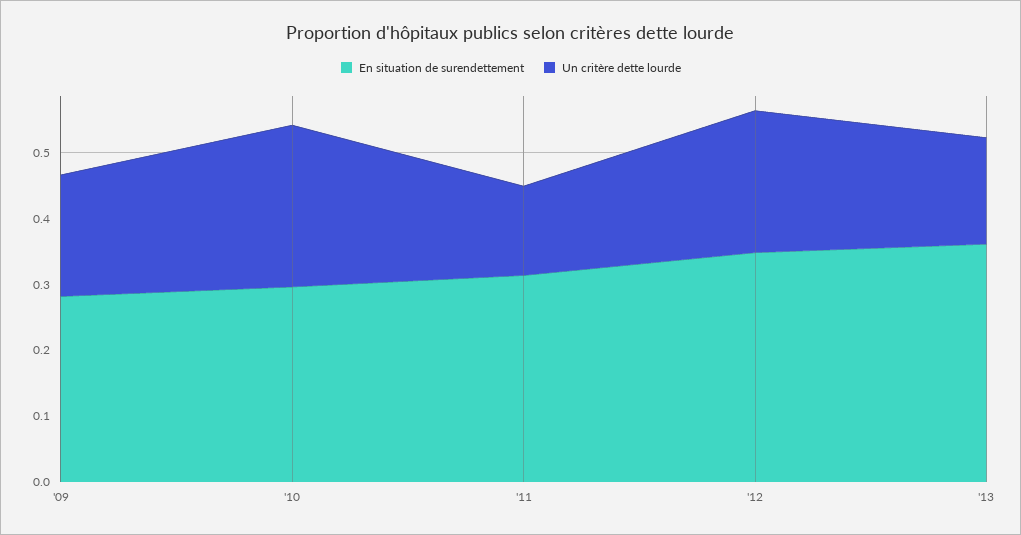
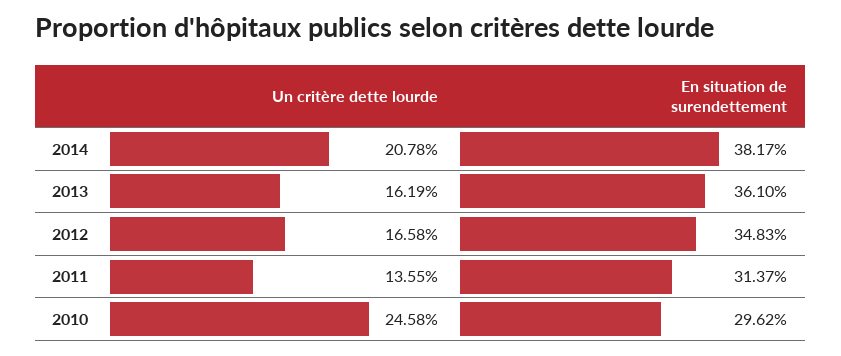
En situation de surendettement, '09: 0.28 -> none
Un critère dette lourde, '09: 0.18 -> none
Un critère dette lourde, '12: 0.22 -> 0.1658
Un critère dette lourde, 2014: none -> 0.2078
En situation de surendettement, 2014: none -> 0.3817

